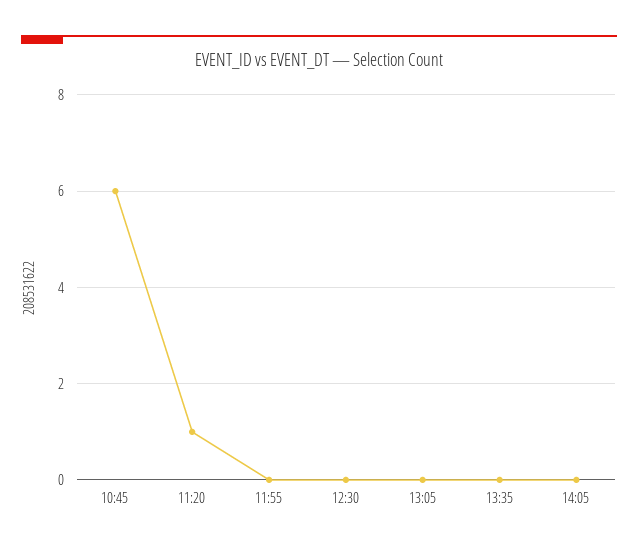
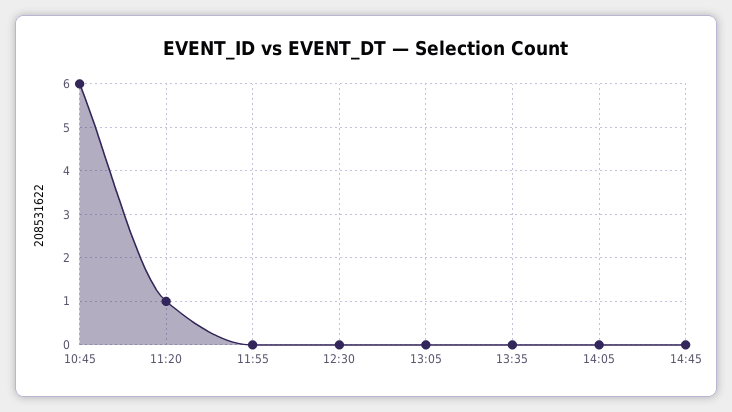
14:45: none -> 0

